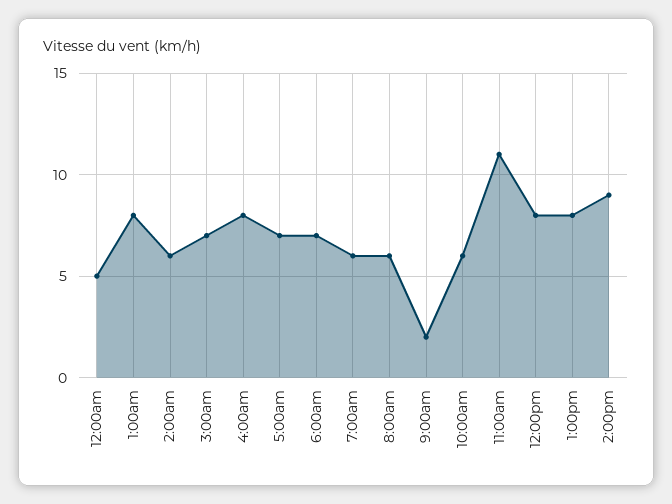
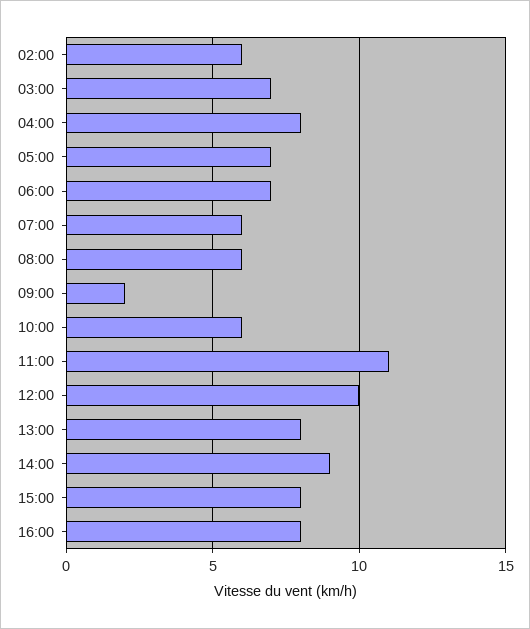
12:00am: 5 -> none
1:00am: 8 -> none
12:00pm: 8 -> 10
15:00: none -> 8
16:00: none -> 8

